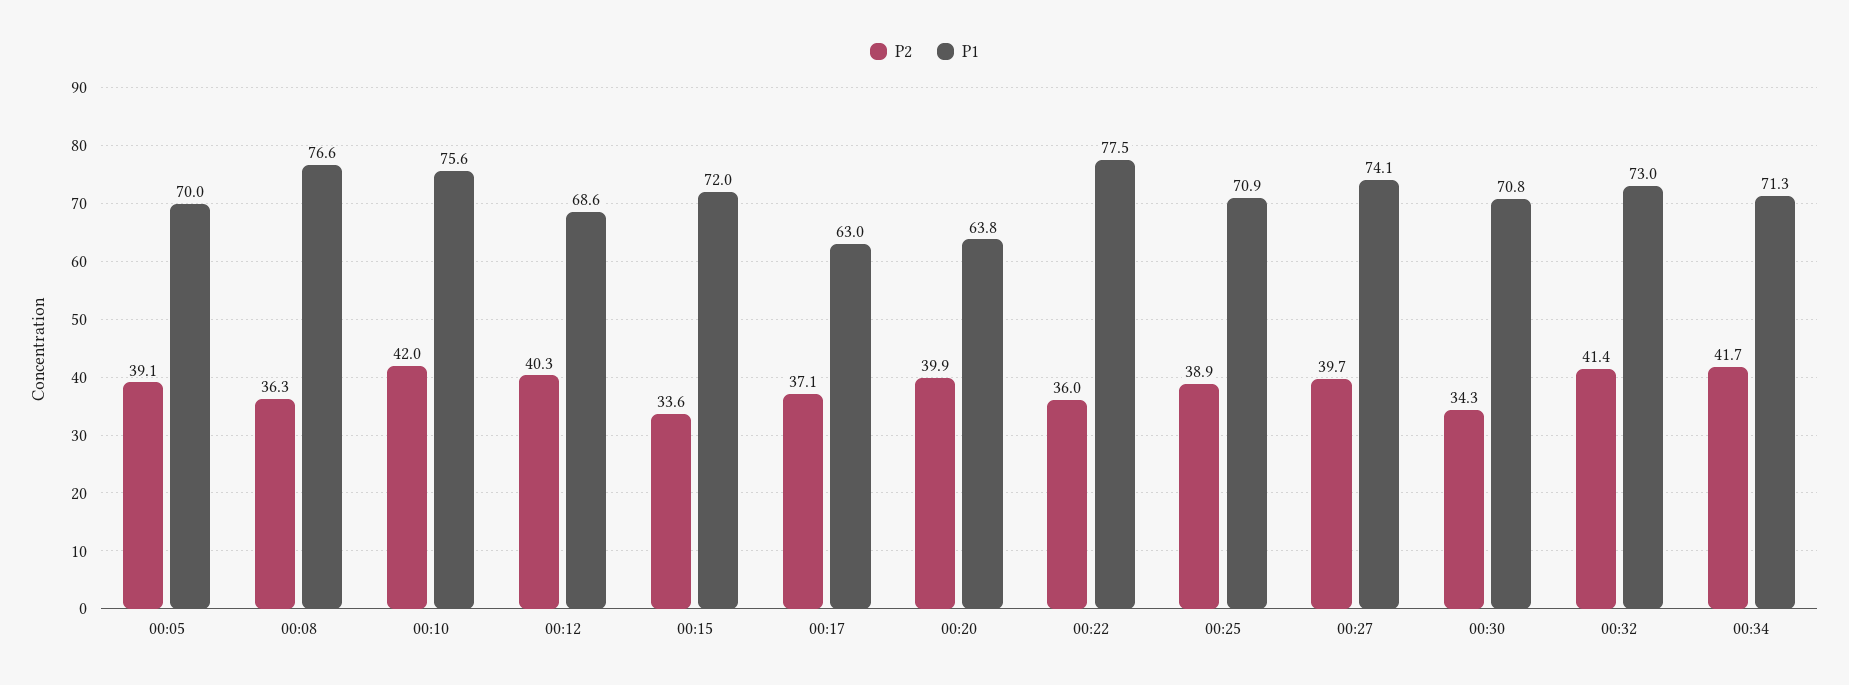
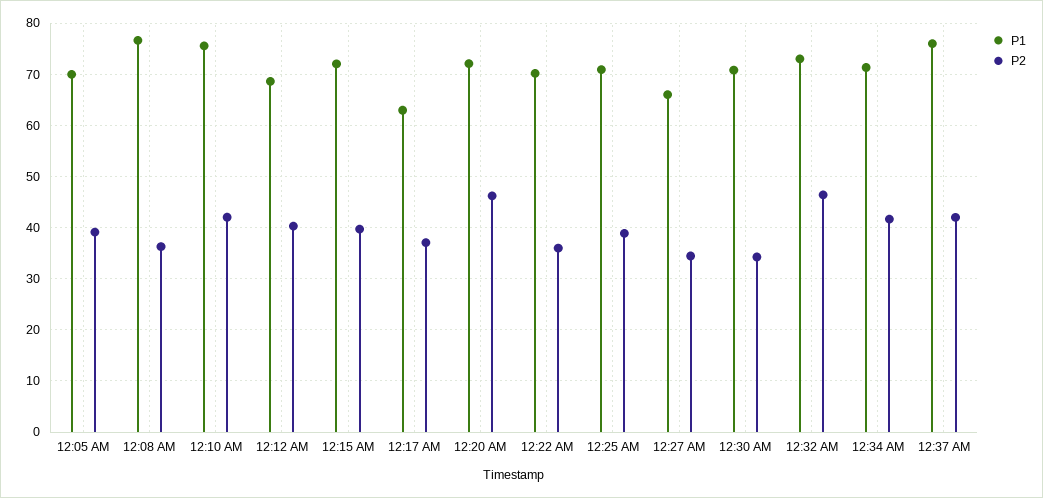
P2, 00:15: 33.6 -> 40
P2, 00:20: 39.9 -> 46
P1, 00:20: 63.8 -> 72
P1, 00:22: 77.5 -> 70
P2, 00:27: 39.7 -> 34
P1, 00:27: 74.1 -> 66
P2, 00:32: 41.4 -> 46
P1, 12:37 AM: none -> 76
P2, 12:37 AM: none -> 42

